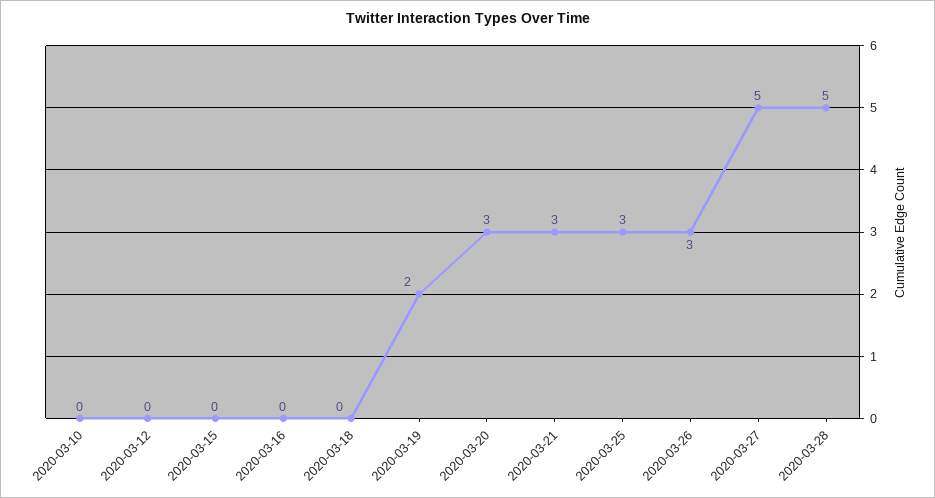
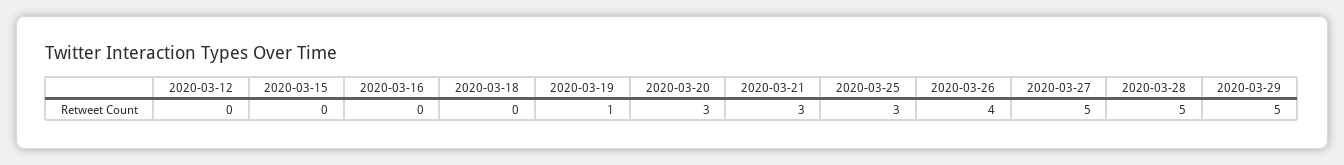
2020-03-10: 0 -> none
2020-03-19: 2 -> 1
2020-03-26: 3 -> 4
2020-03-29: none -> 5

